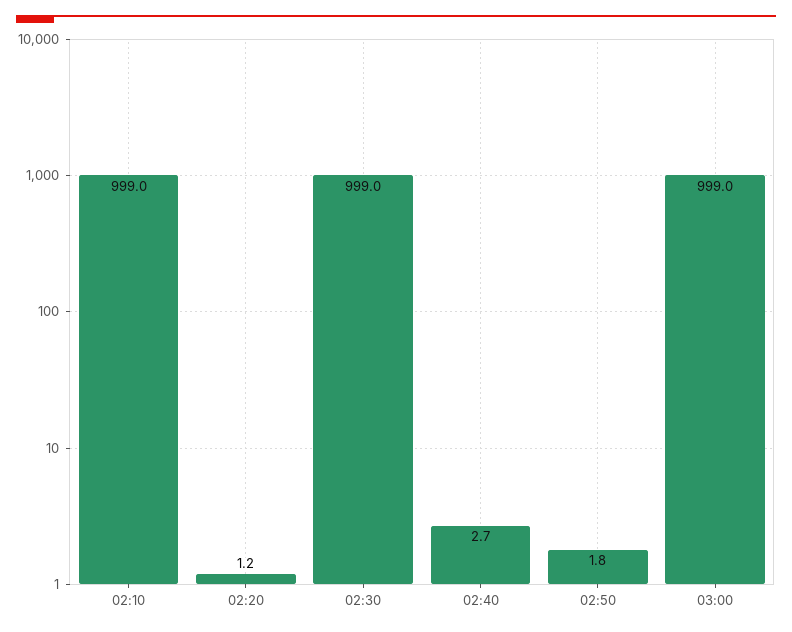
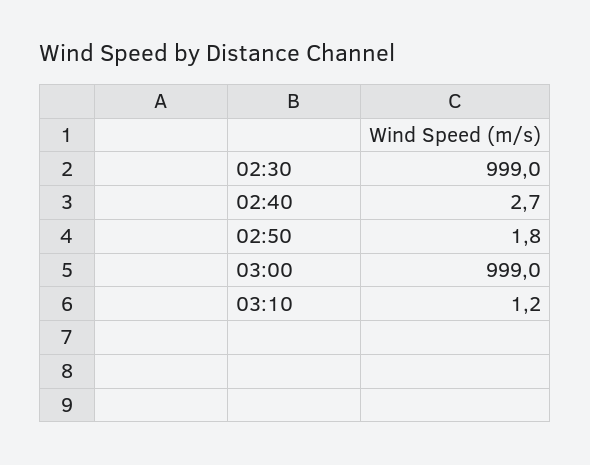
02:10: 999 -> none
02:20: 1.2 -> none
03:10: none -> 1.2

